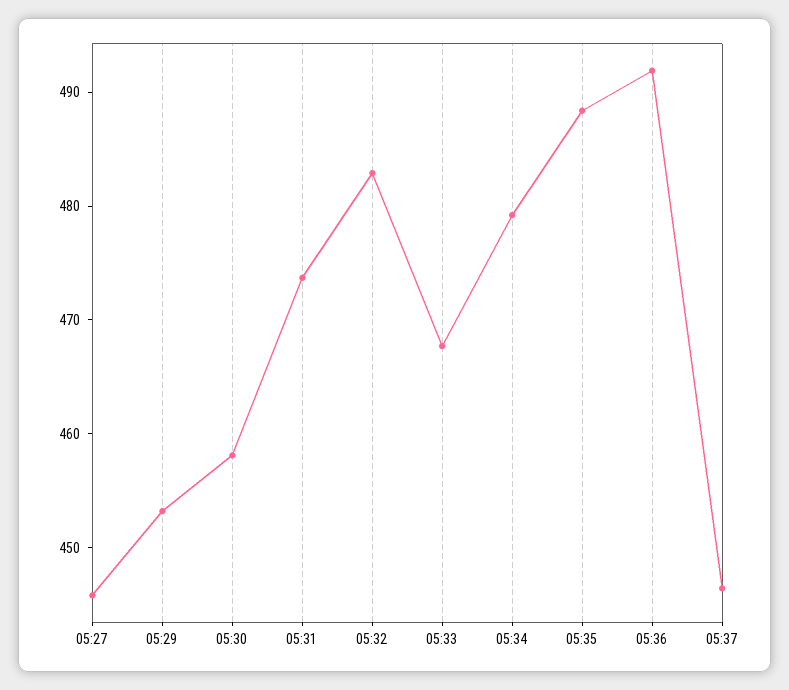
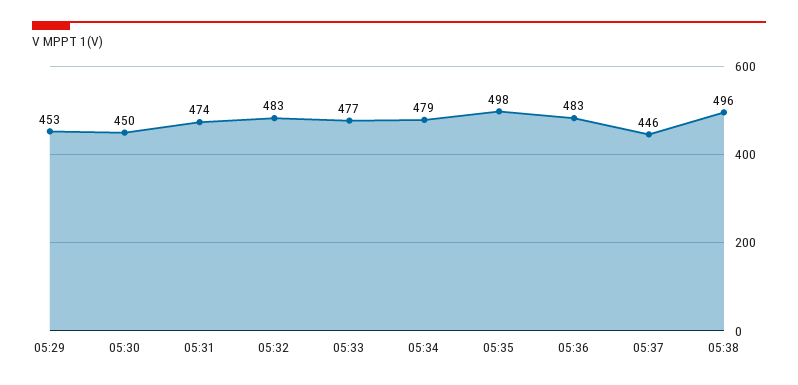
05:27: 446 -> none
05:30: 458 -> 450
05:33: 468 -> 477
05:35: 488 -> 498
05:36: 492 -> 483
05:38: none -> 496

